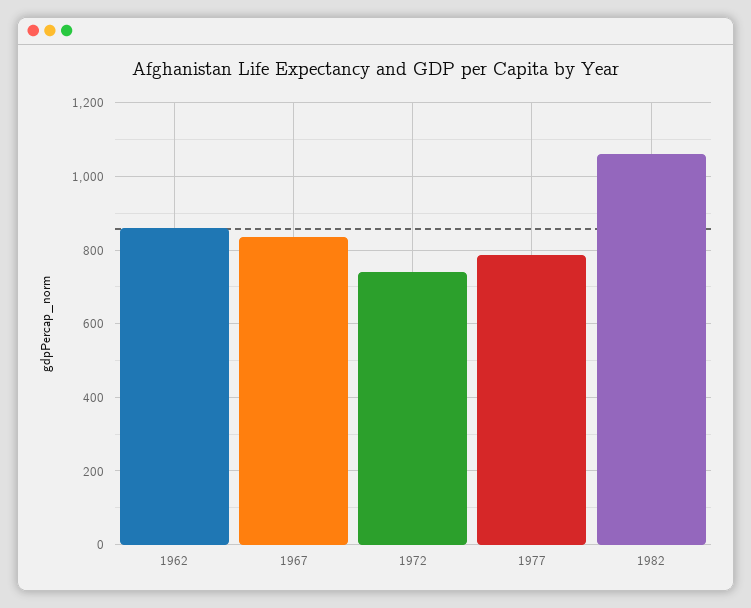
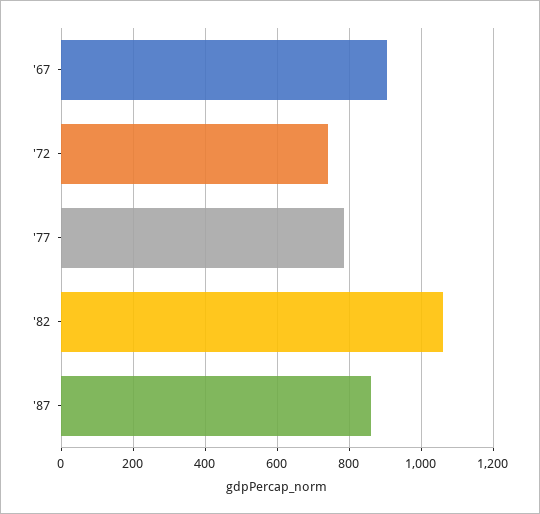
1962: 860 -> none
1967: 840 -> 900
'87: none -> 860

